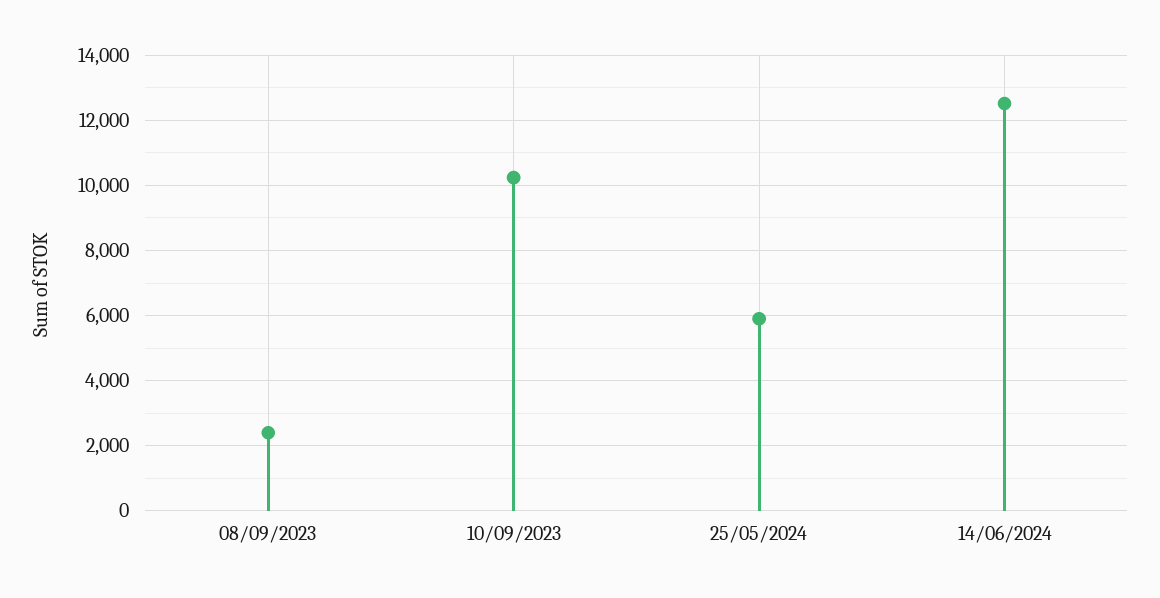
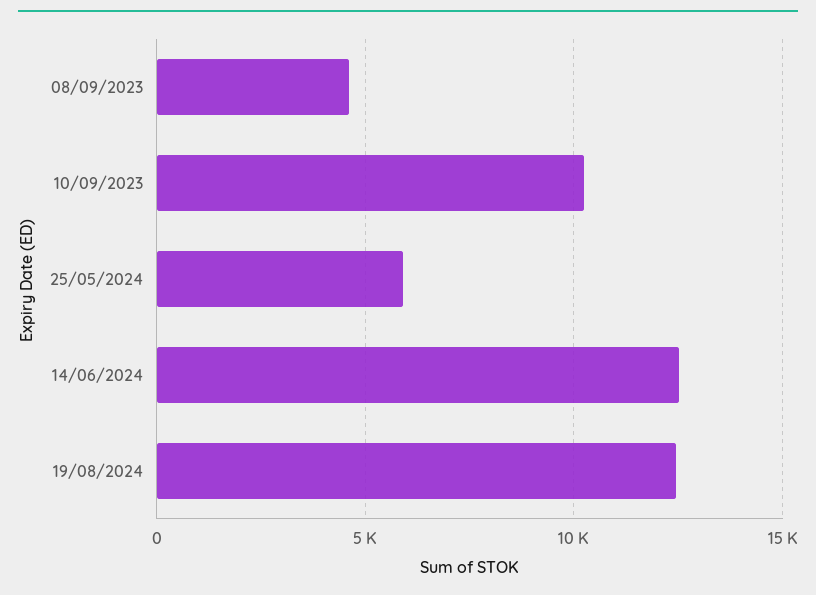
08/09/2023: 2400 -> 4500
19/08/2024: none -> 12500

